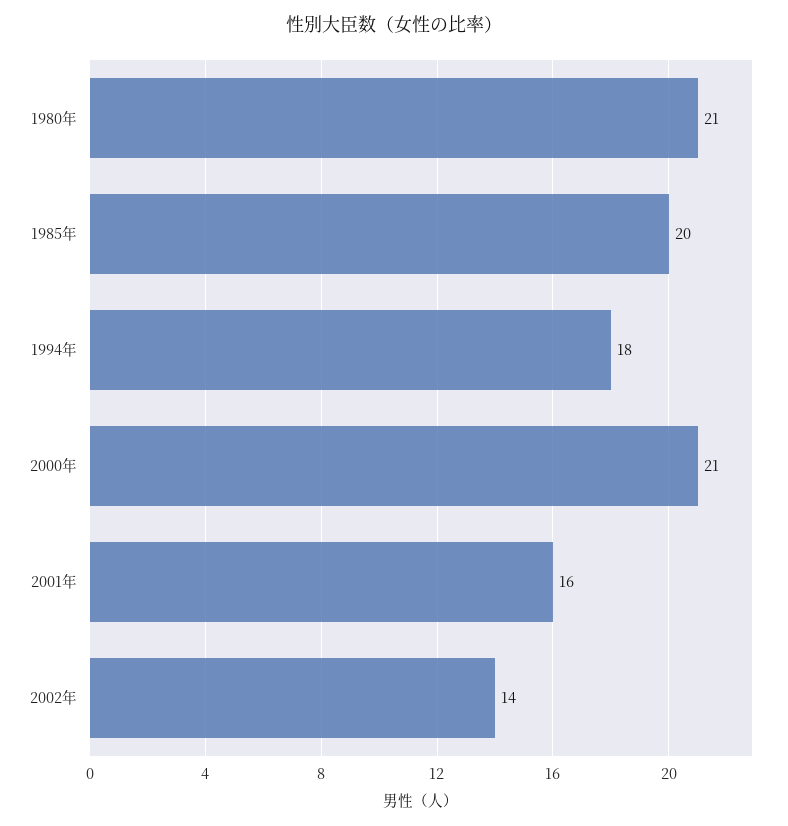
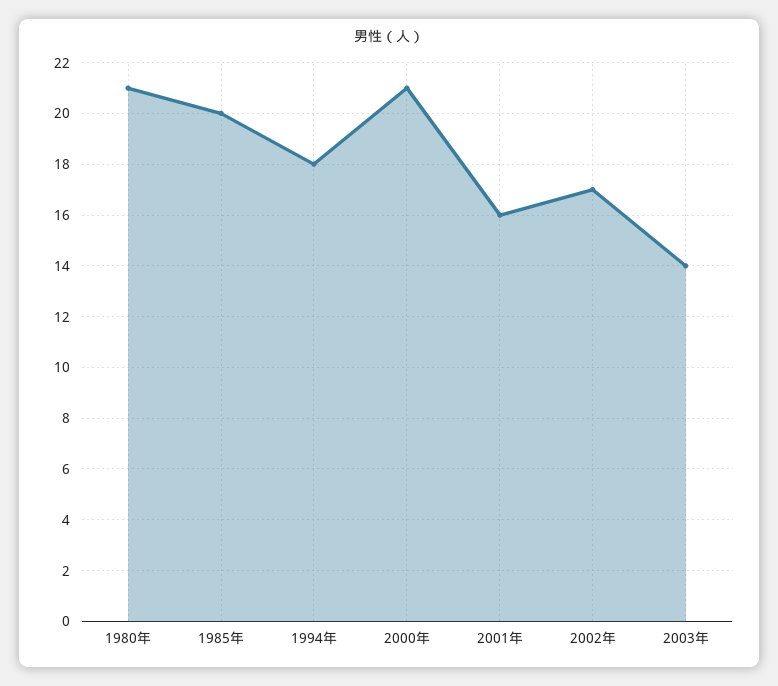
2002年: 14 -> 17
2003年: none -> 14

